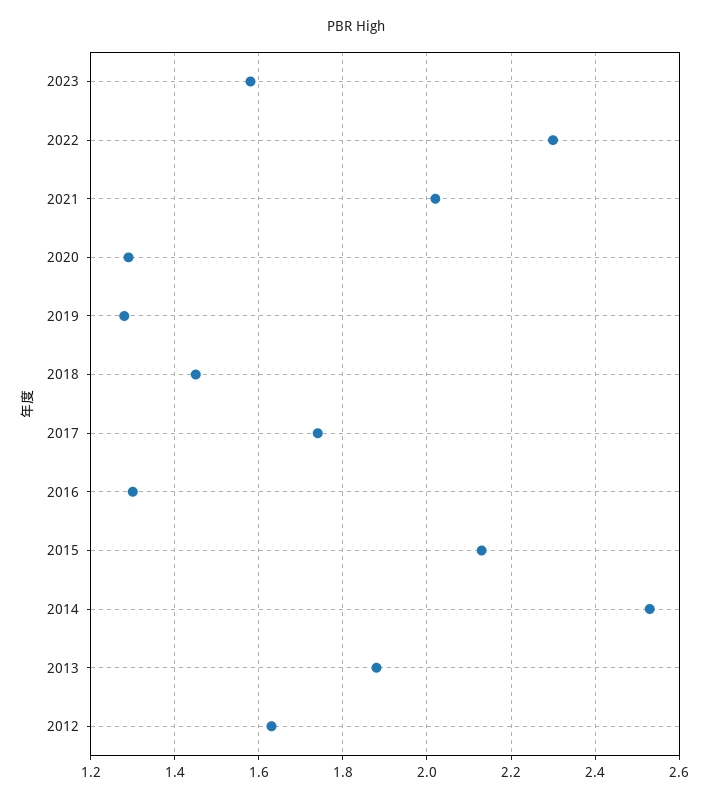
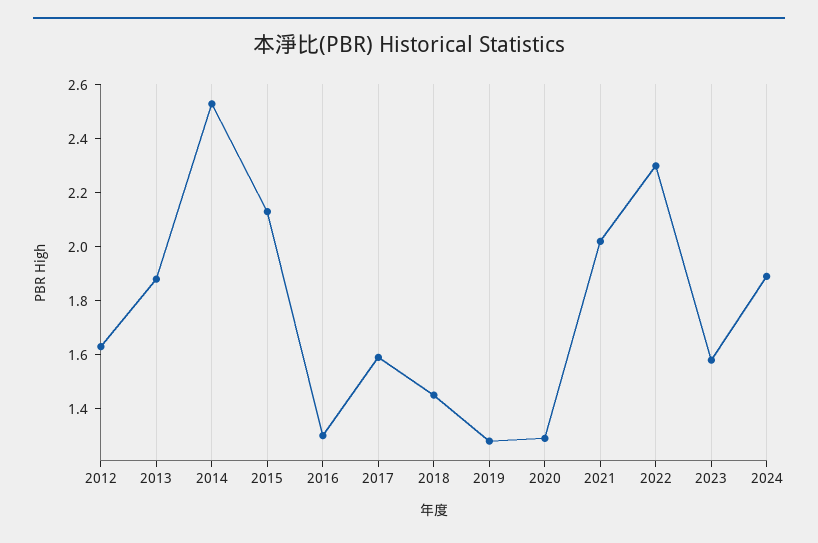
2017: 1.75 -> 1.6
2024: none -> 1.9

